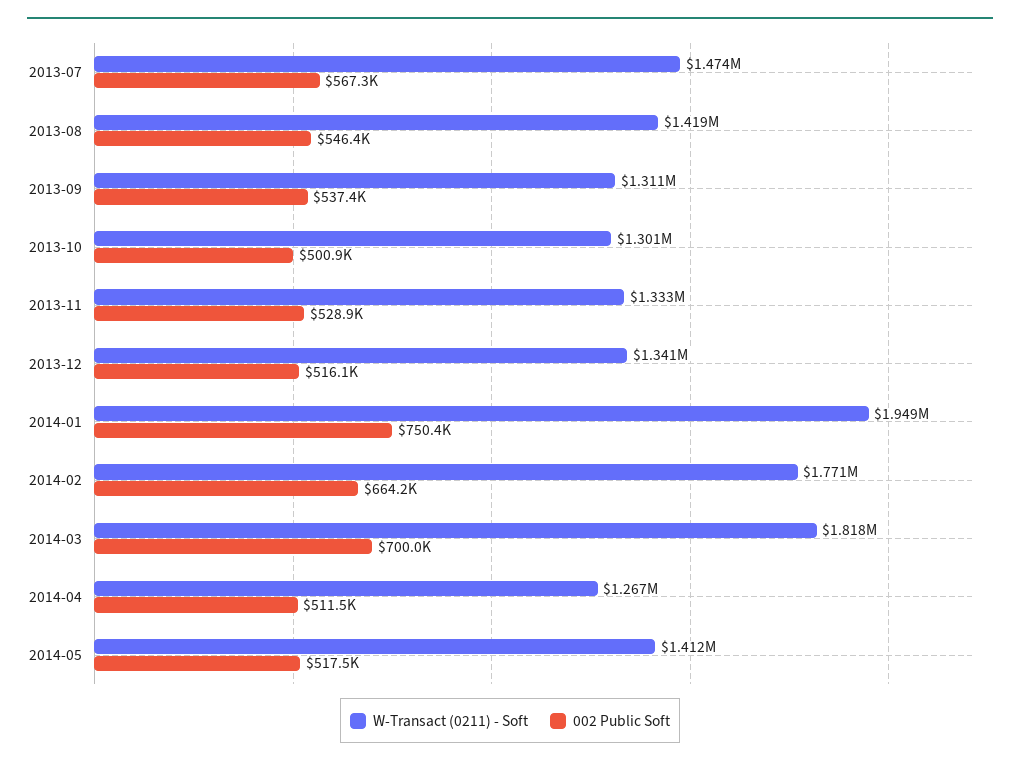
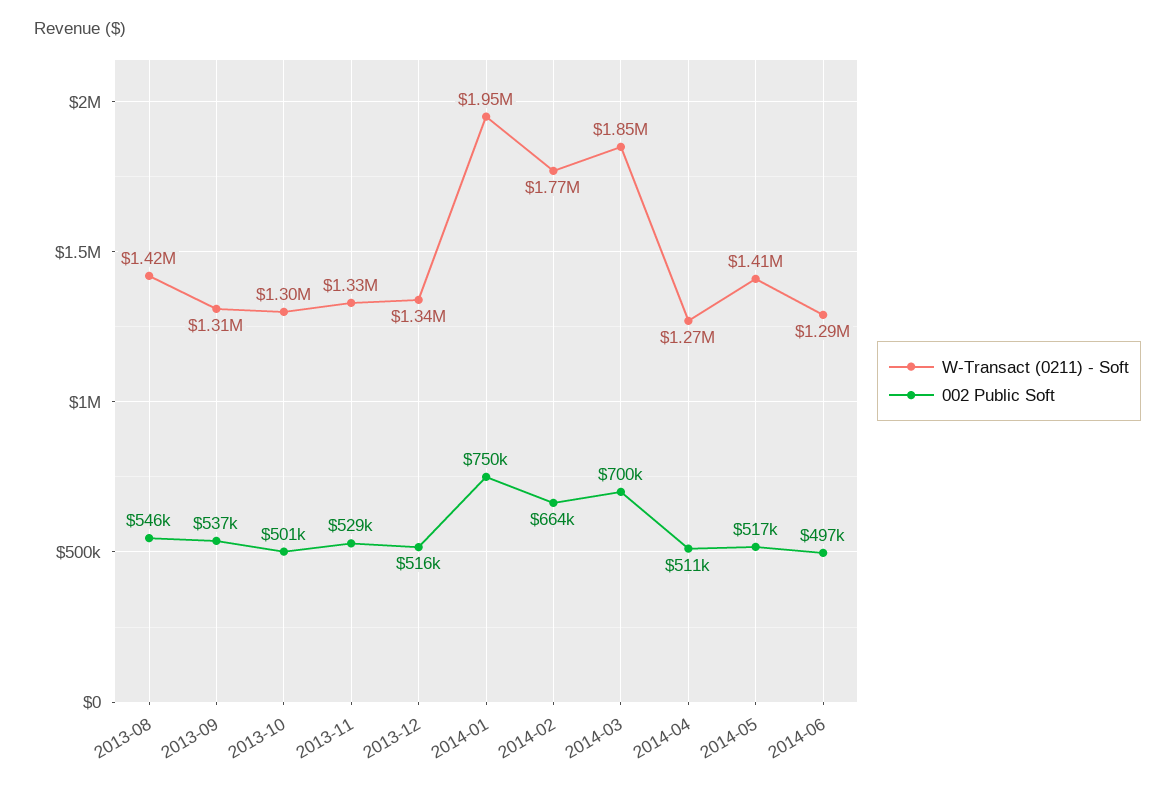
W-Transact (0211) - Soft, 2013-07: 1474000 -> none
002 Public Soft, 2013-07: 567300 -> none
W-Transact (0211) - Soft, 2014-03: 1818000 -> 1850000
W-Transact (0211) - Soft, 2014-06: none -> 1290000
002 Public Soft, 2014-06: none -> 497000

